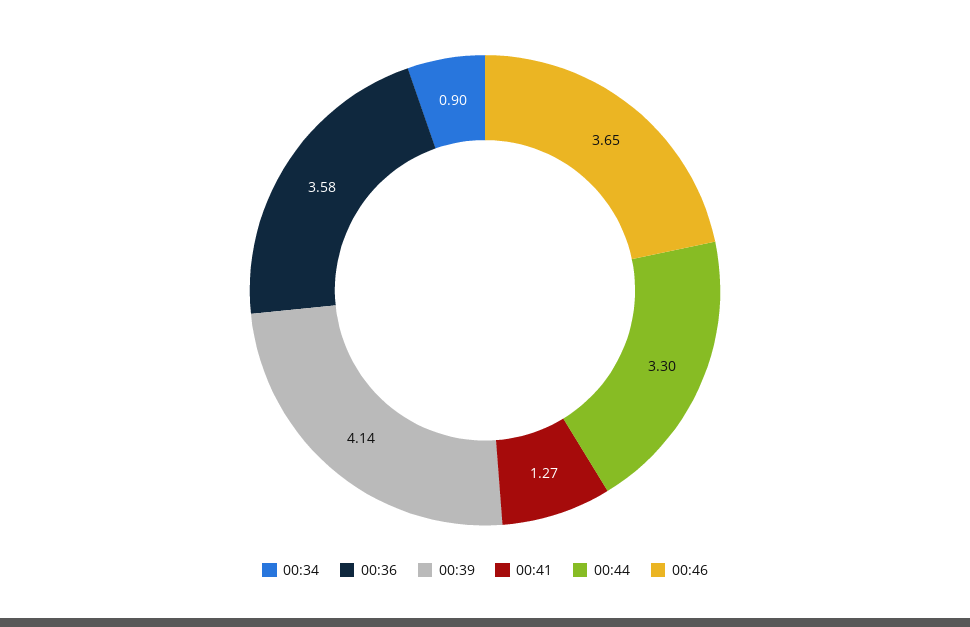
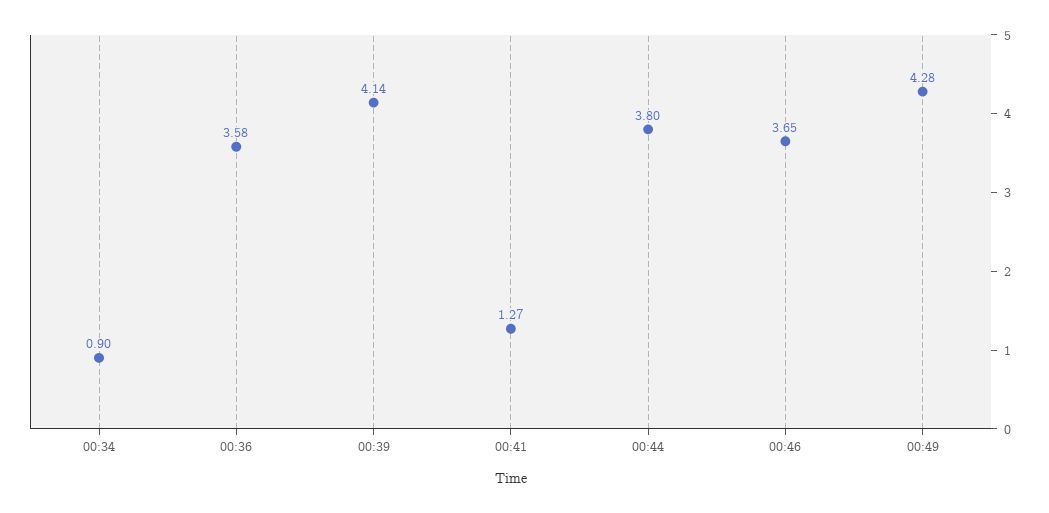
00:44: 3.3 -> 3.8
00:49: none -> 4.28

